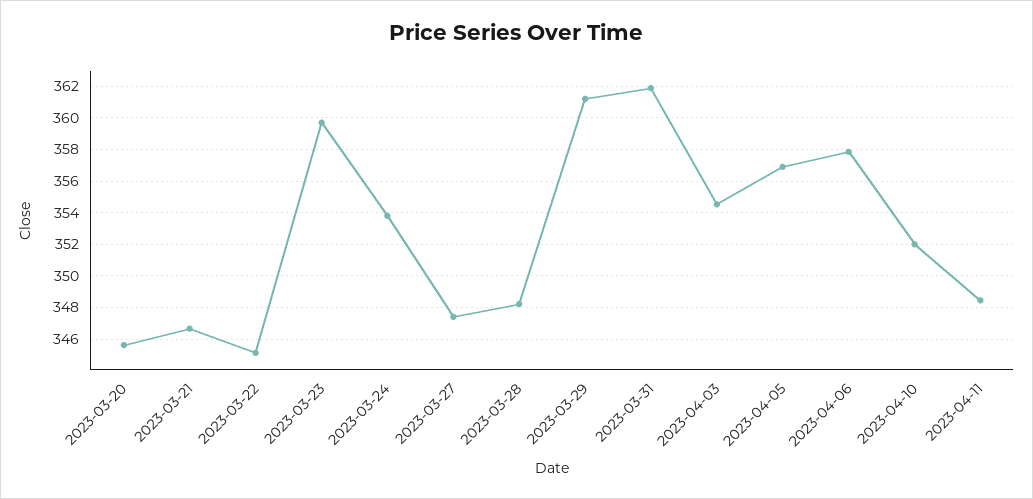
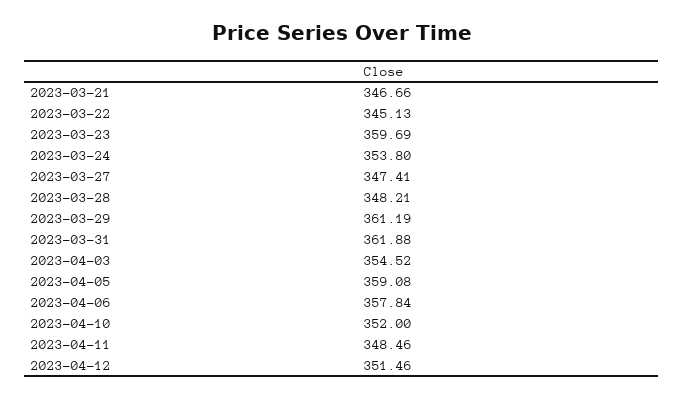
2023-03-20: 345.5 -> none
2023-04-05: 357 -> 359.08
2023-04-12: none -> 351.46

